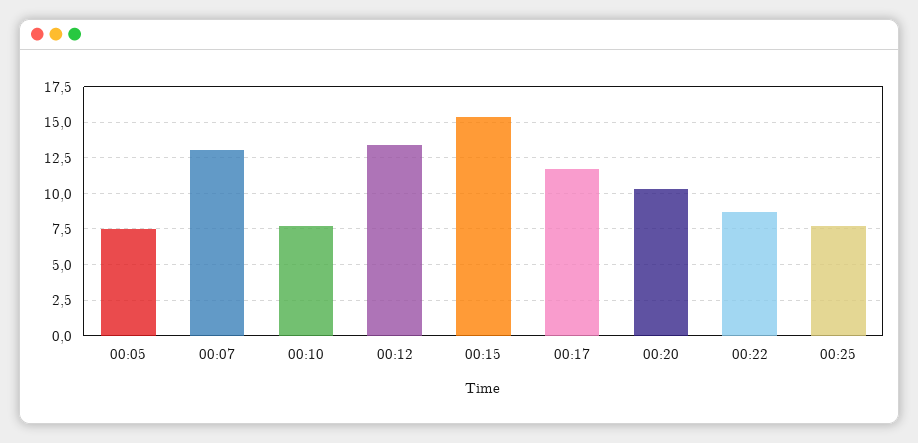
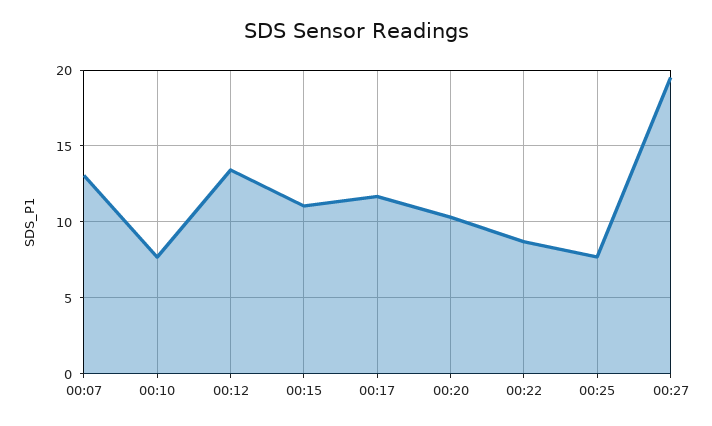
00:05: 7.5 -> none
00:15: 15.5 -> 11
00:27: none -> 19.5

